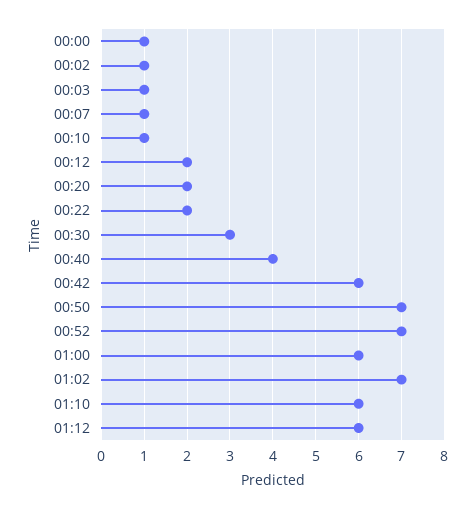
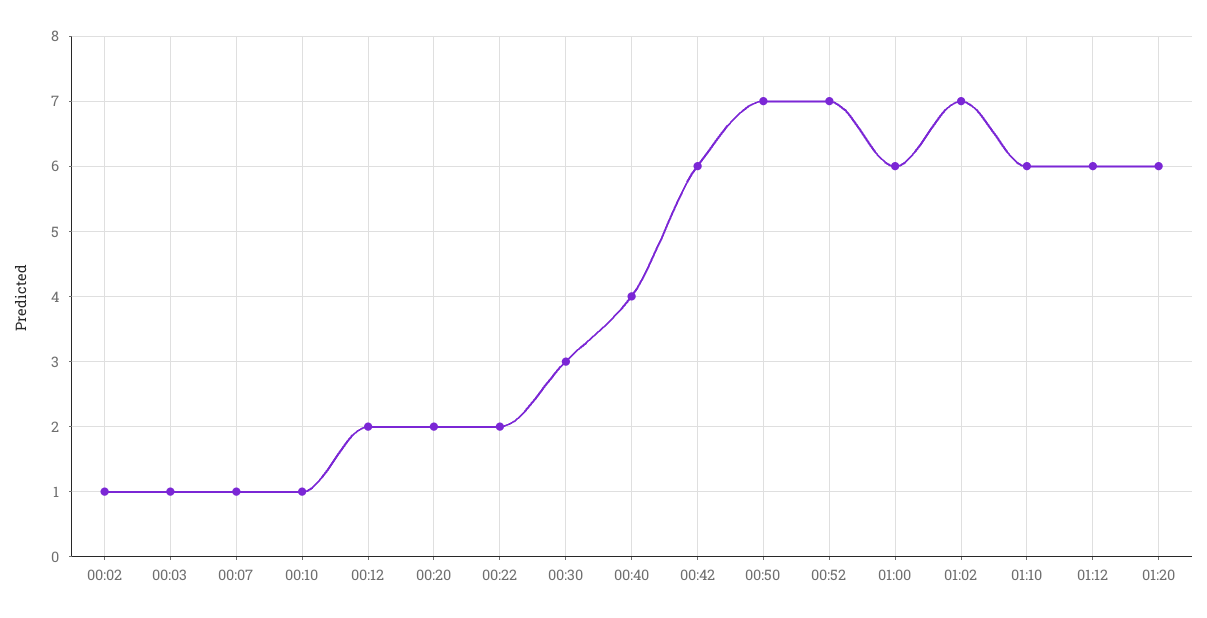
00:00: 1 -> none
01:20: none -> 6

